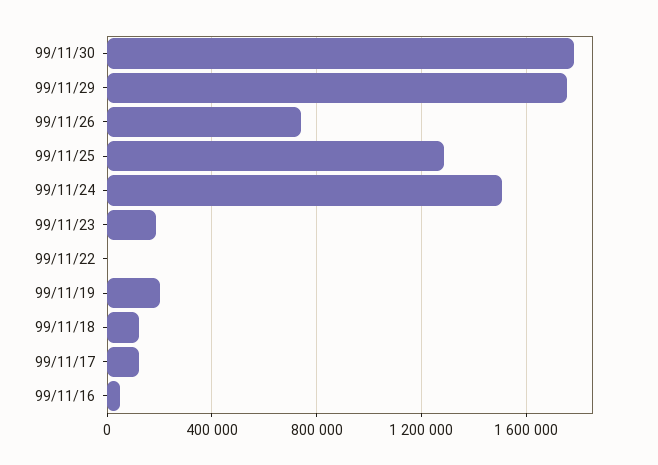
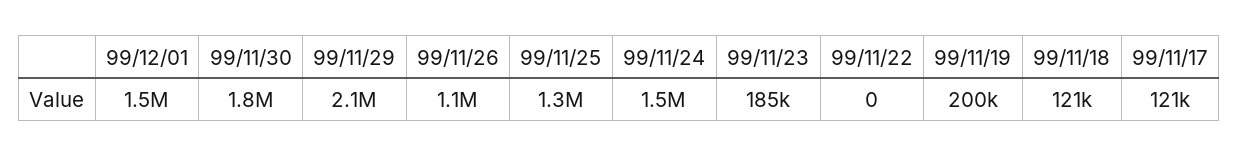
99/11/29: 1750000 -> 2100000
99/11/26: 750000 -> 1100000
99/11/16: 50000 -> none
99/12/01: none -> 1500000

